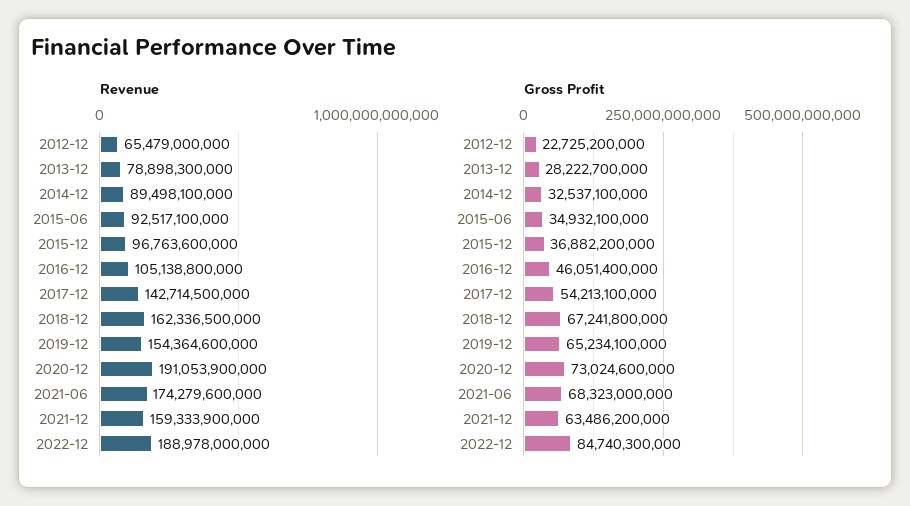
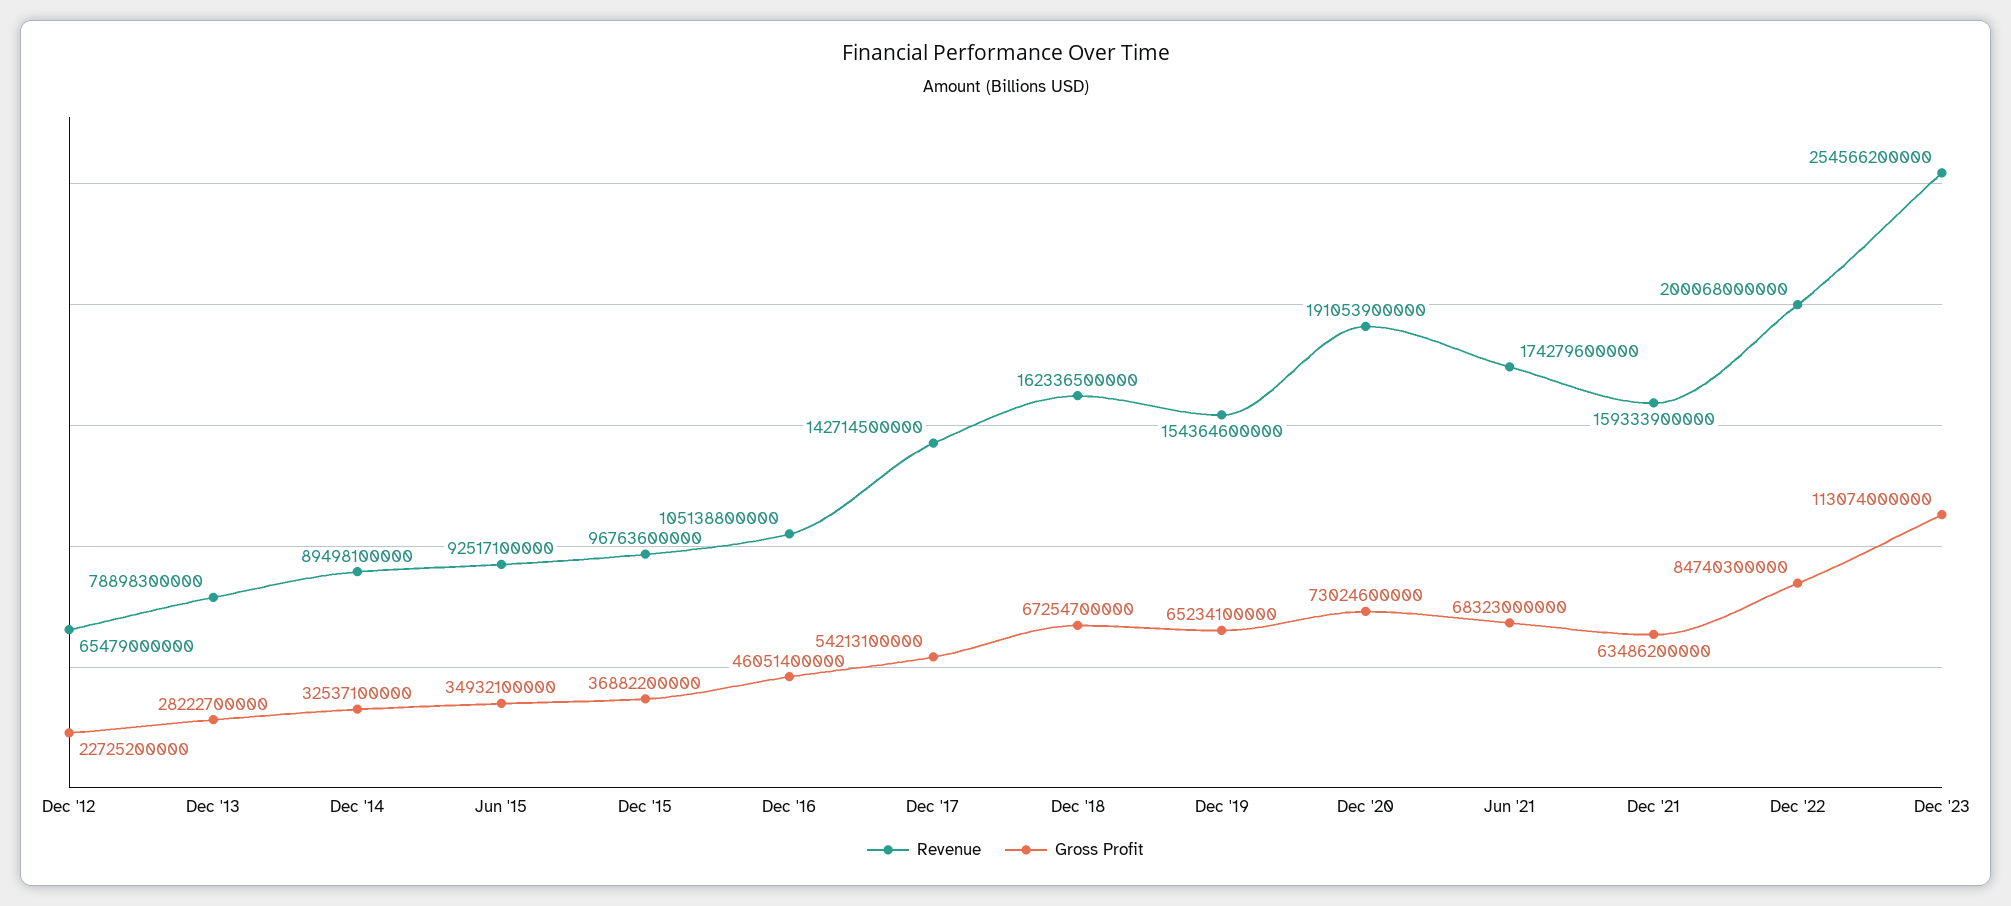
Revenue, 2022-12: 188978000000 -> 200068000000
Gross Profit, 2018-12: 67241800000 -> 67254700000
Revenue, Dec '23: none -> 254566200000
Gross Profit, Dec '23: none -> 113074000000

